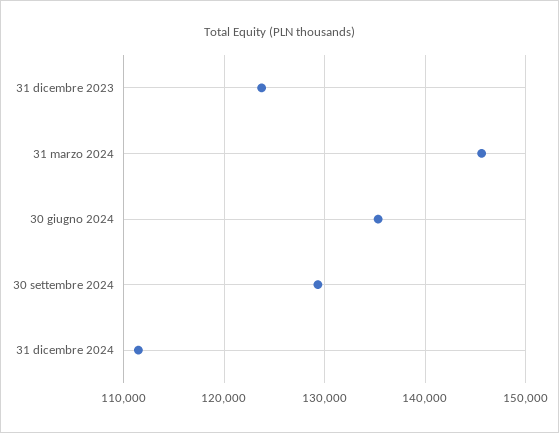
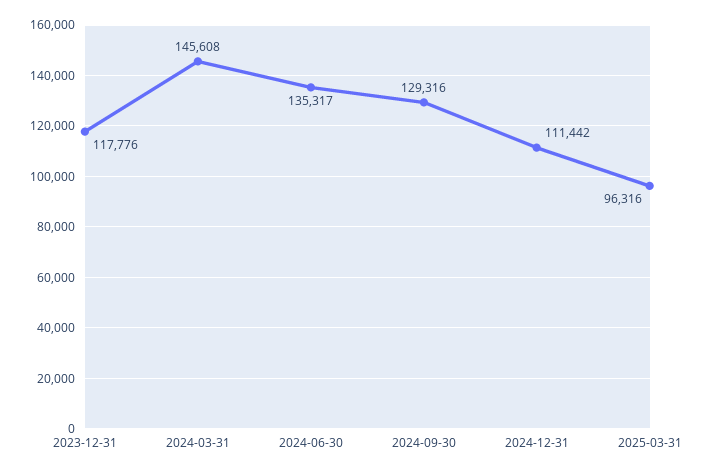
31 dicembre 2023: 124000 -> 117776
2025-03-31: none -> 96316

